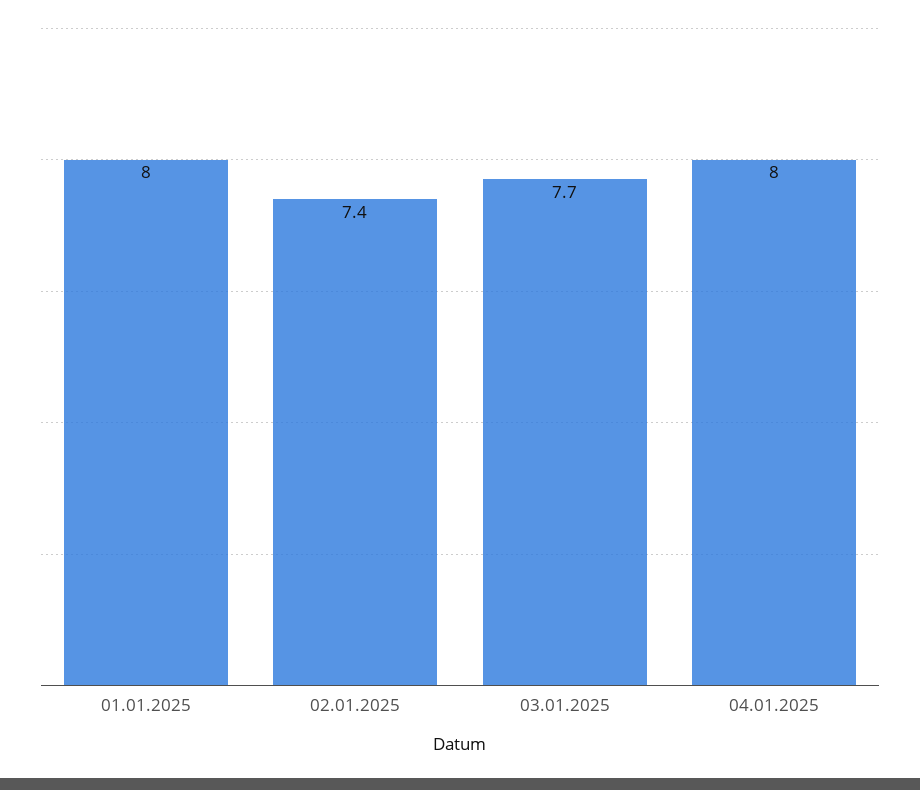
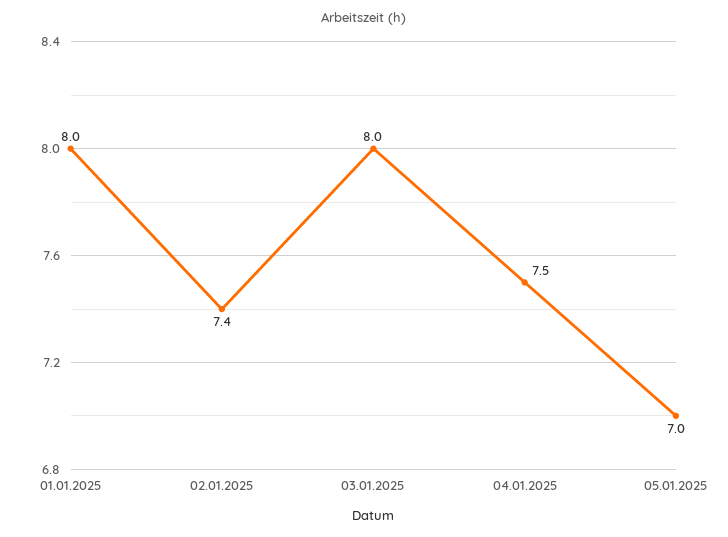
03.01.2025: 7.7 -> 8
04.01.2025: 8 -> 7.5
05.01.2025: none -> 7

